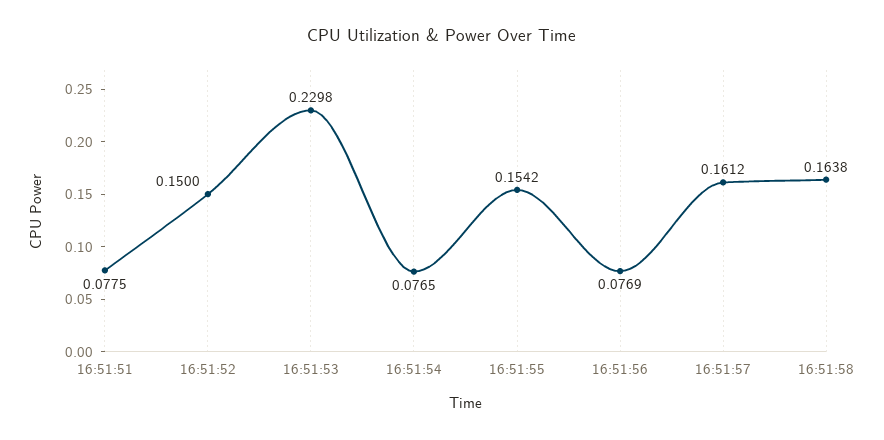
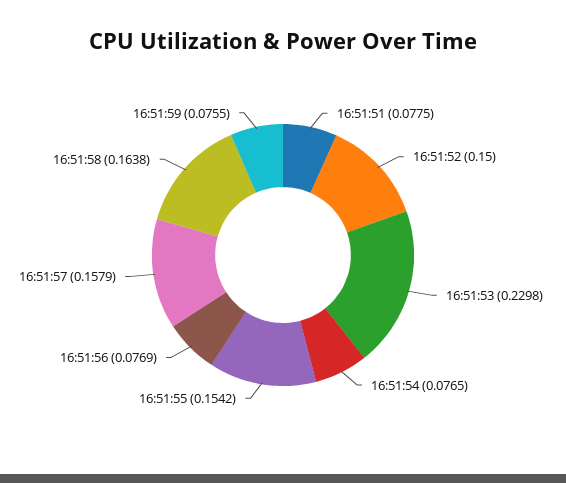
16:51:57: 0.1612 -> 0.1579
16:51:59: none -> 0.0755

